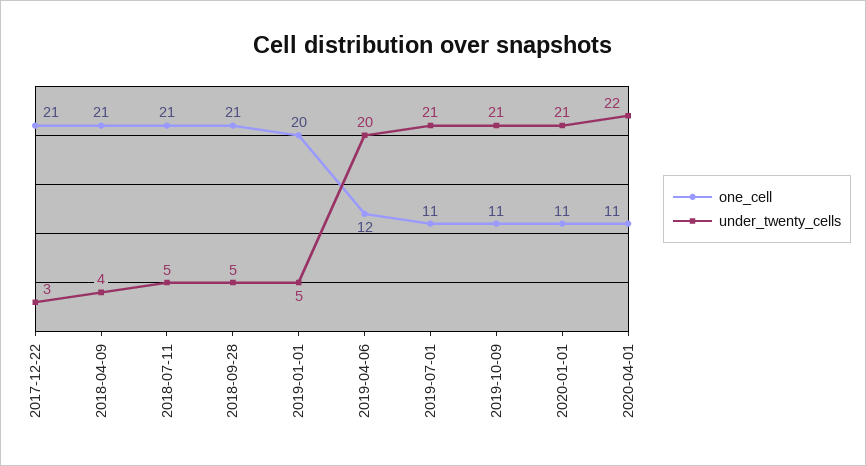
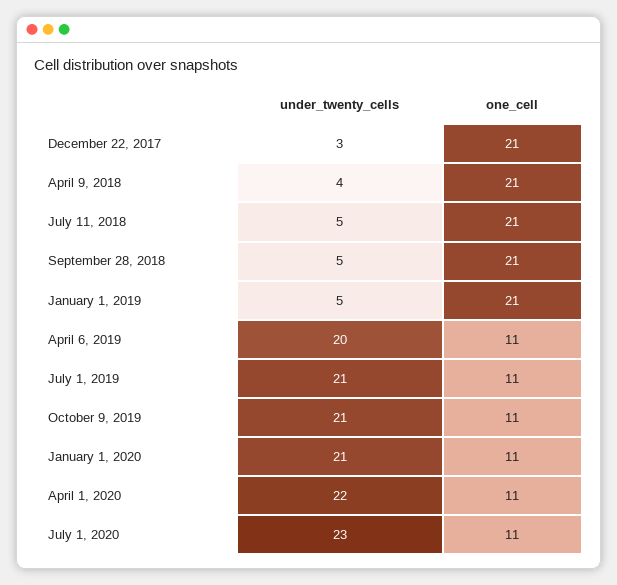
one_cell, 2019-01-01: 20 -> 21
one_cell, 2019-04-06: 12 -> 11
under_twenty_cells, July 1, 2020: none -> 23
one_cell, July 1, 2020: none -> 11

